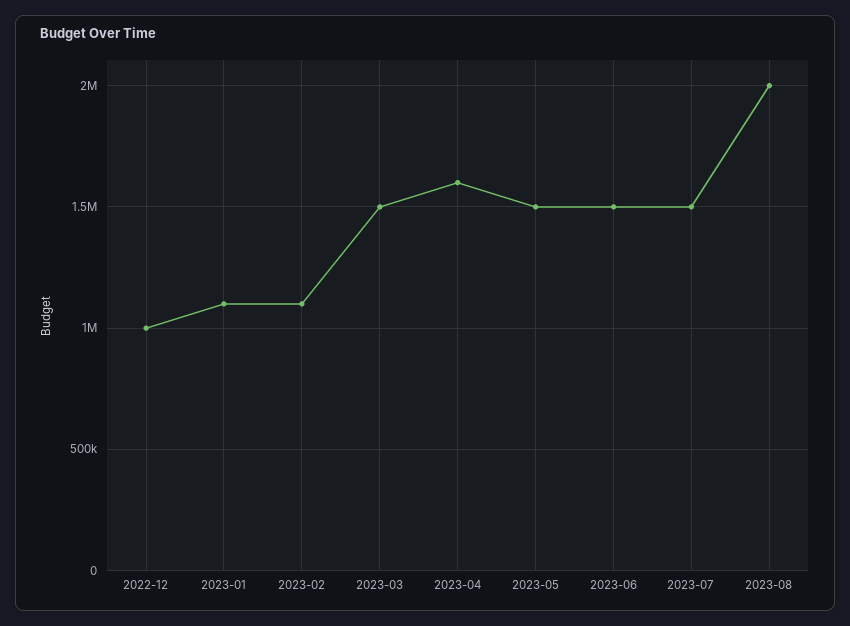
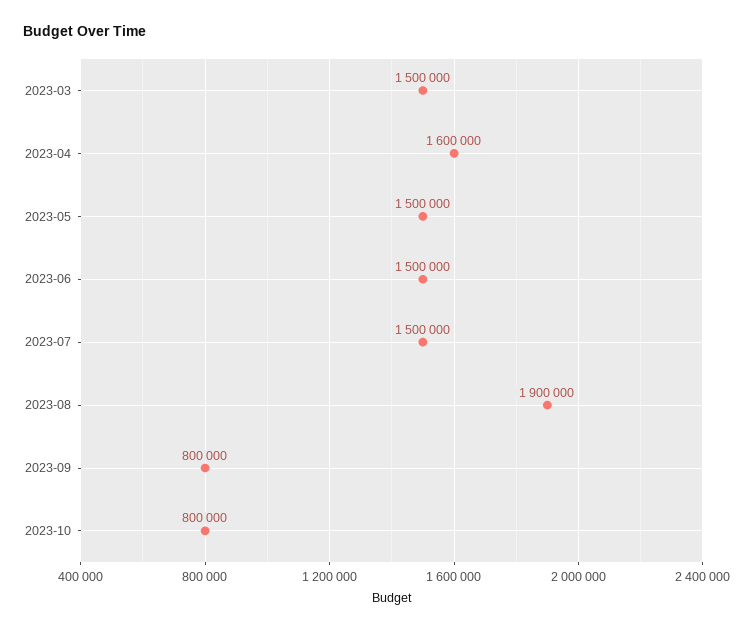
2022-12: 1000000 -> none
2023-01: 1100000 -> none
2023-02: 1100000 -> none
2023-08: 2000000 -> 1900000
2023-09: none -> 800000
2023-10: none -> 800000

